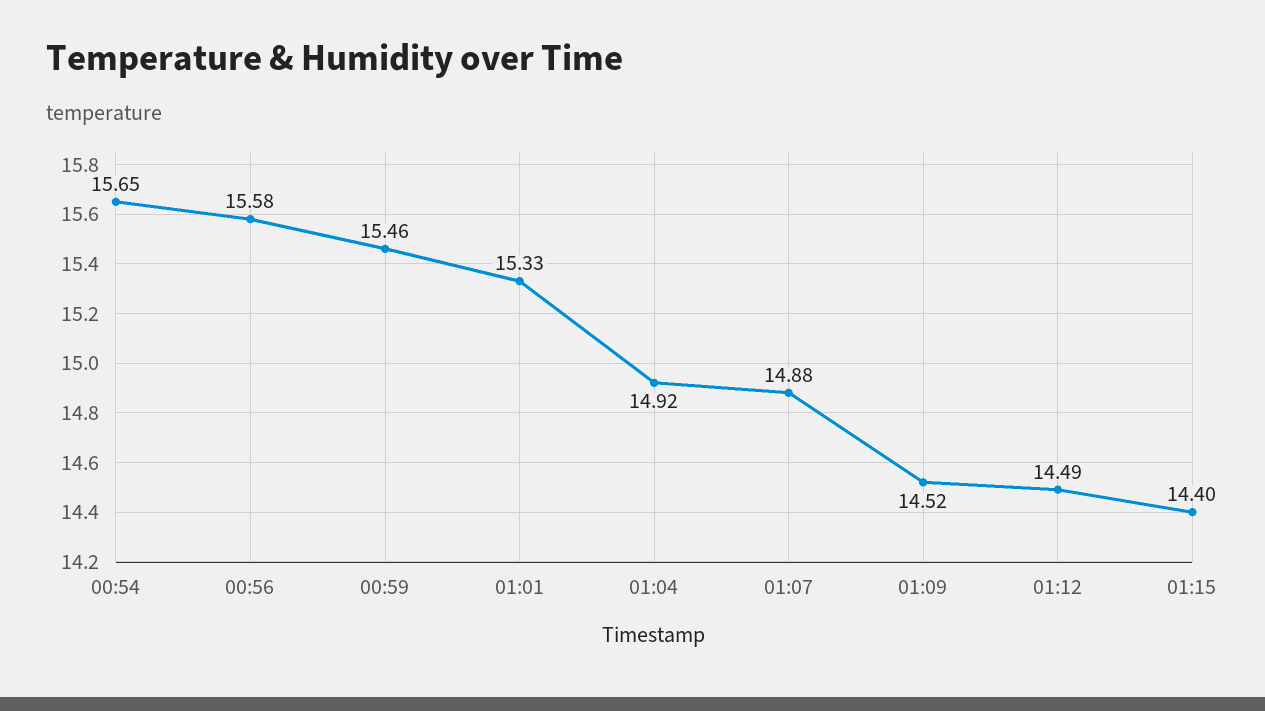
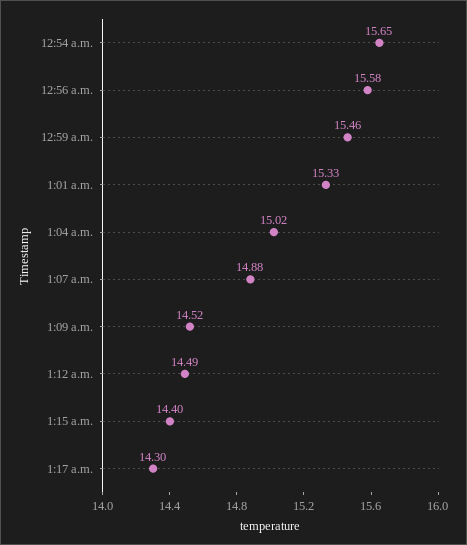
01:04: 14.92 -> 15.02
1:17 a.m.: none -> 14.3

